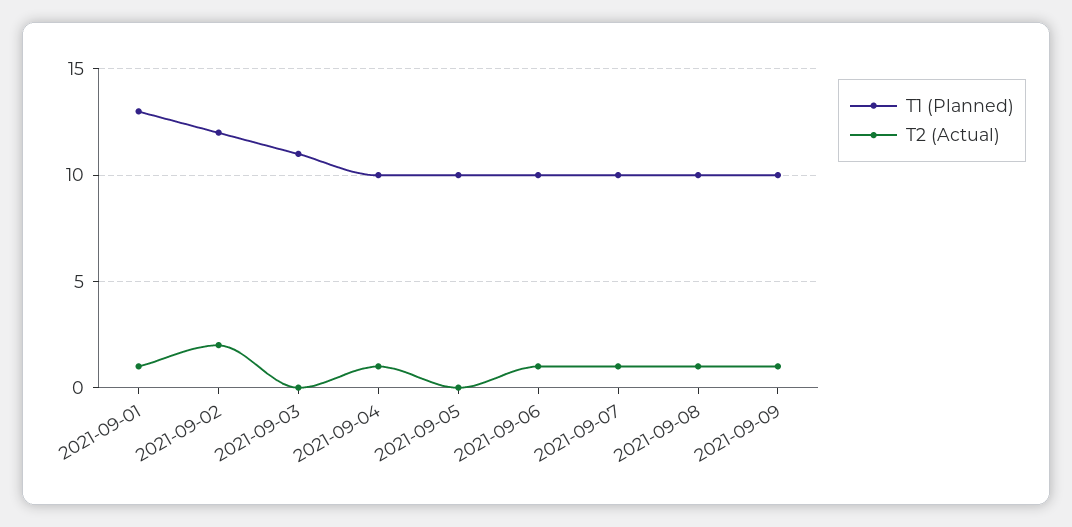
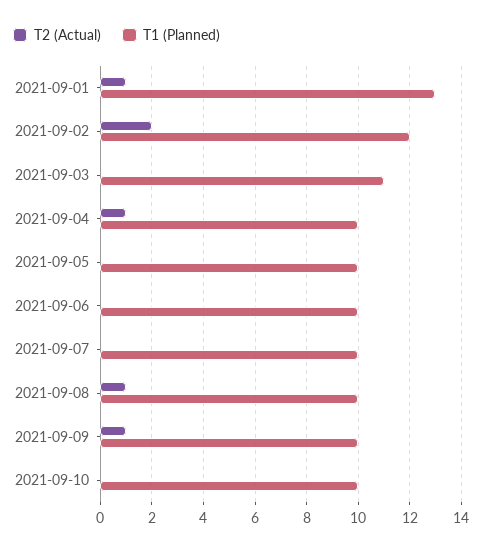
T2 (Actual), 2021-09-06: 1 -> 0
T2 (Actual), 2021-09-07: 1 -> 0
T2 (Actual), 2021-09-10: none -> 0
T1 (Planned), 2021-09-10: none -> 10

